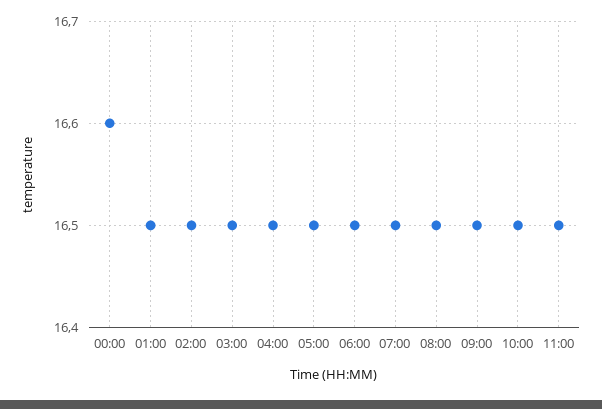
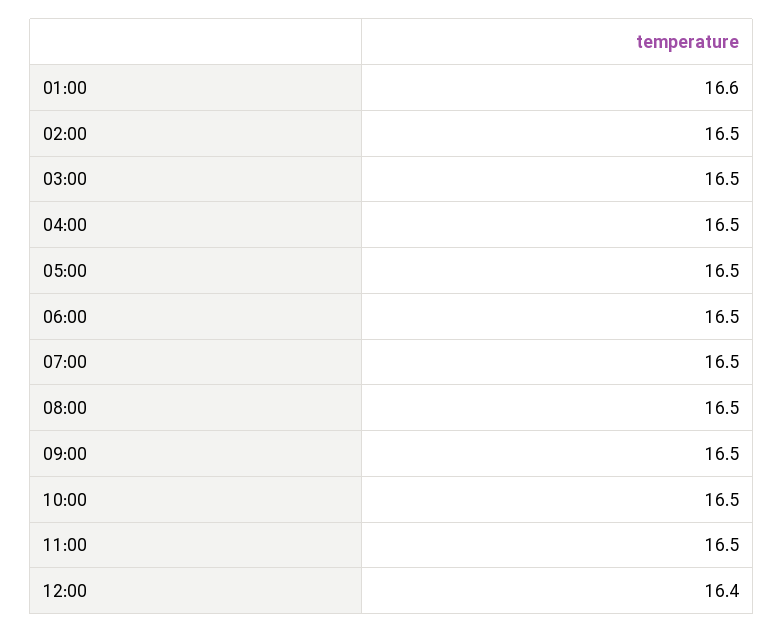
00:00: 16.6 -> none
01:00: 16.5 -> 16.6
12:00: none -> 16.4

